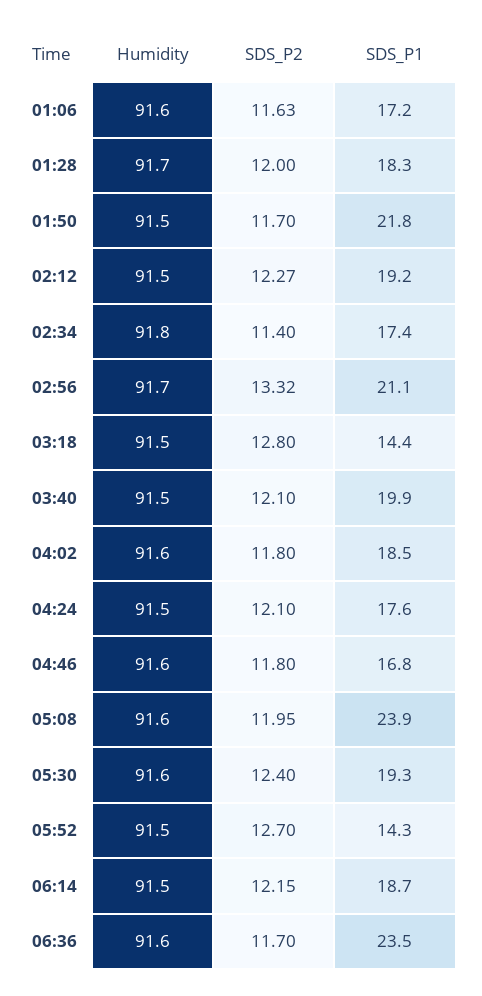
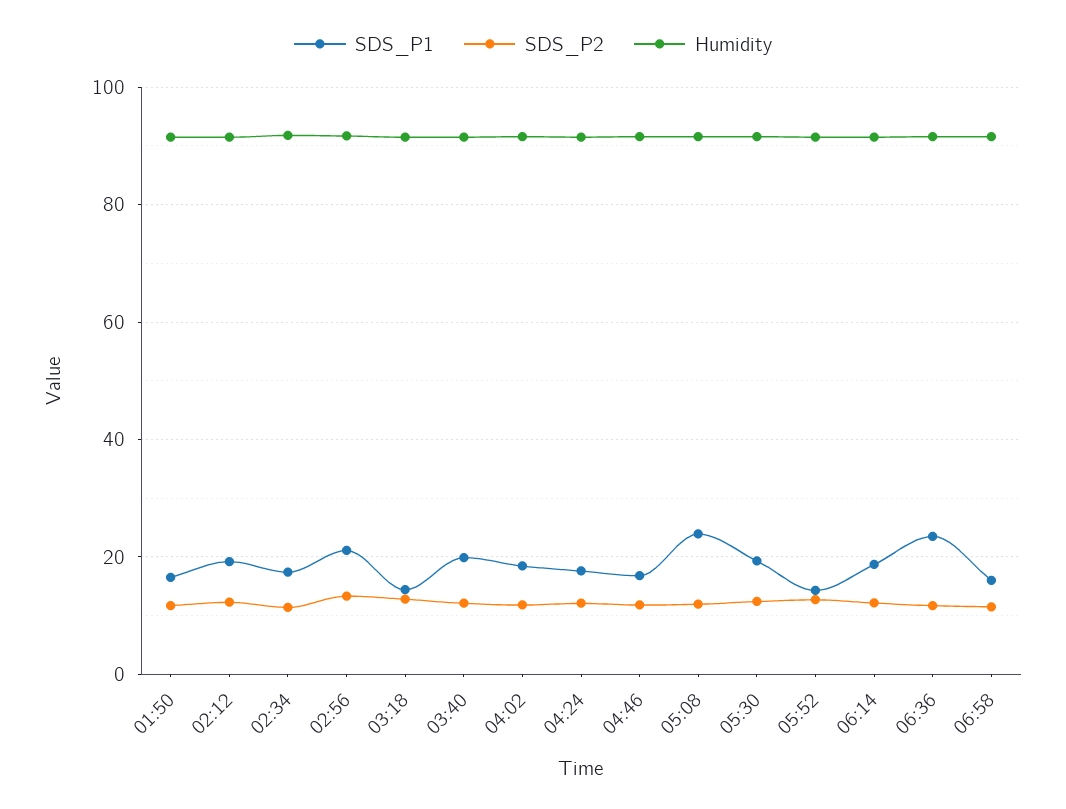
Humidity, 01:06: 91.6 -> none
SDS_P2, 01:06: 11.63 -> none
SDS_P1, 01:06: 17.2 -> none
Humidity, 01:28: 91.7 -> none
SDS_P2, 01:28: 12 -> none
SDS_P1, 01:28: 18.3 -> none
SDS_P1, 01:50: 21.8 -> 16
SDS_P1, 06:58: none -> 16
SDS_P2, 06:58: none -> 12
Humidity, 06:58: none -> 92

